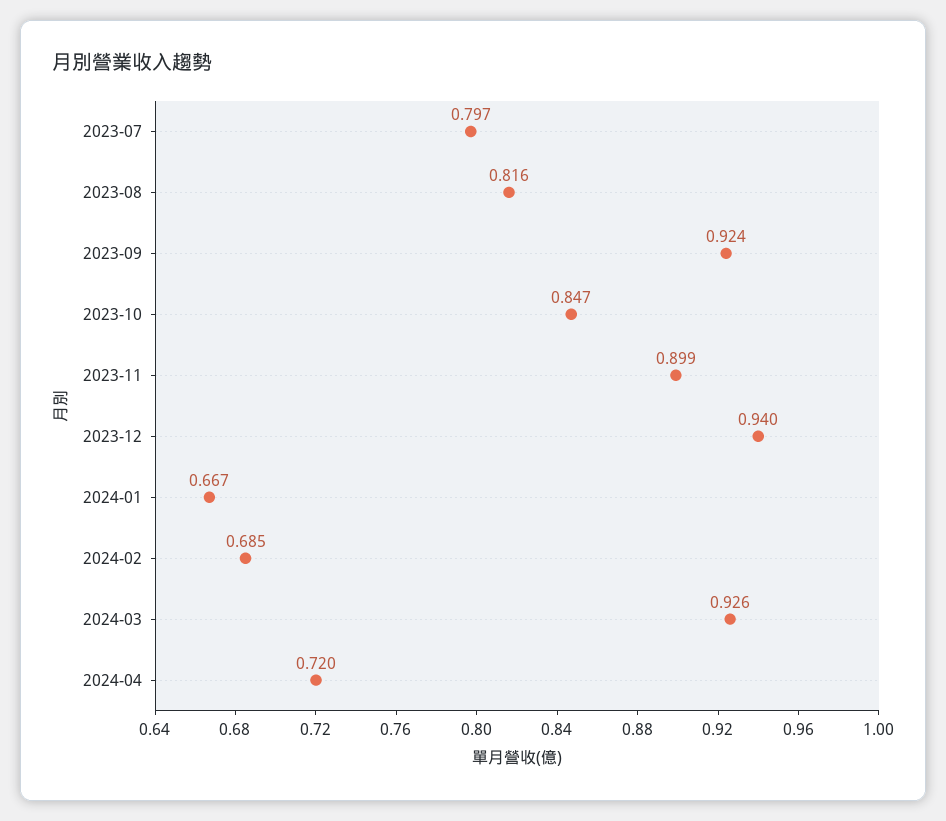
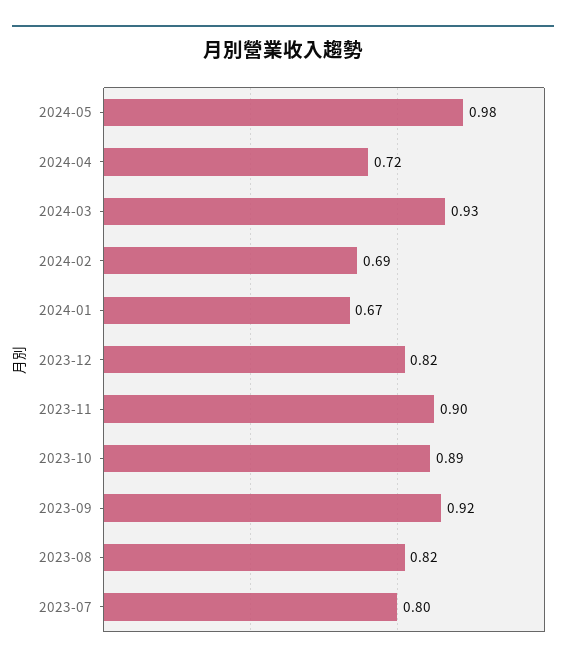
2023-10: 0.847 -> 0.89
2023-12: 0.94 -> 0.82
2024-05: none -> 0.98

